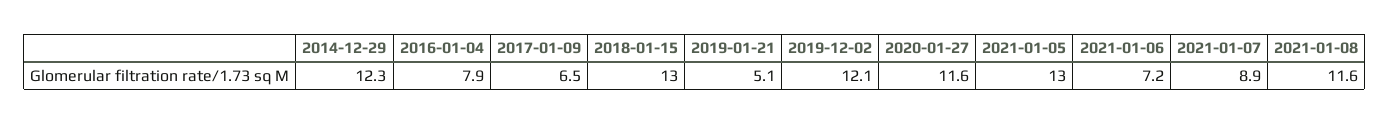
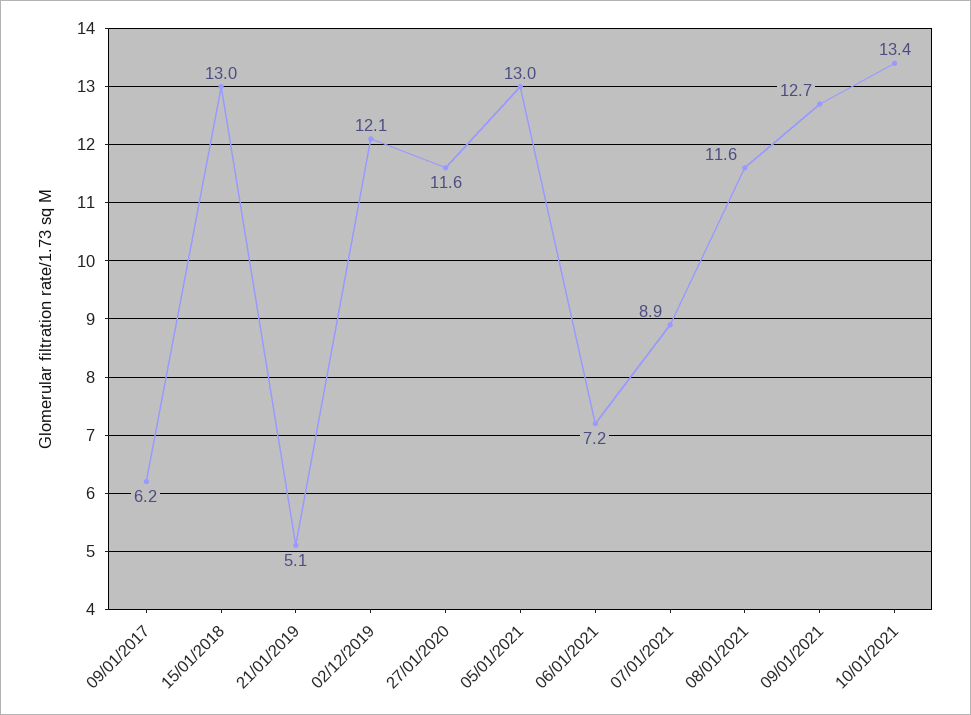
2014-12-29: 12.3 -> none
2016-01-04: 7.9 -> none
2017-01-09: 6.5 -> 6.2
09/01/2021: none -> 12.7
10/01/2021: none -> 13.4

